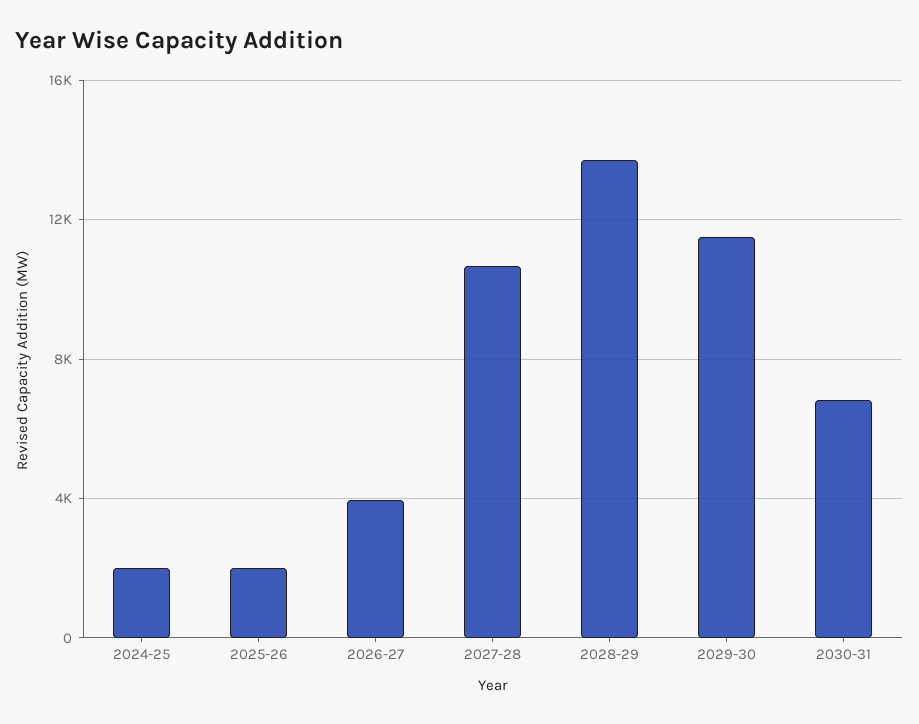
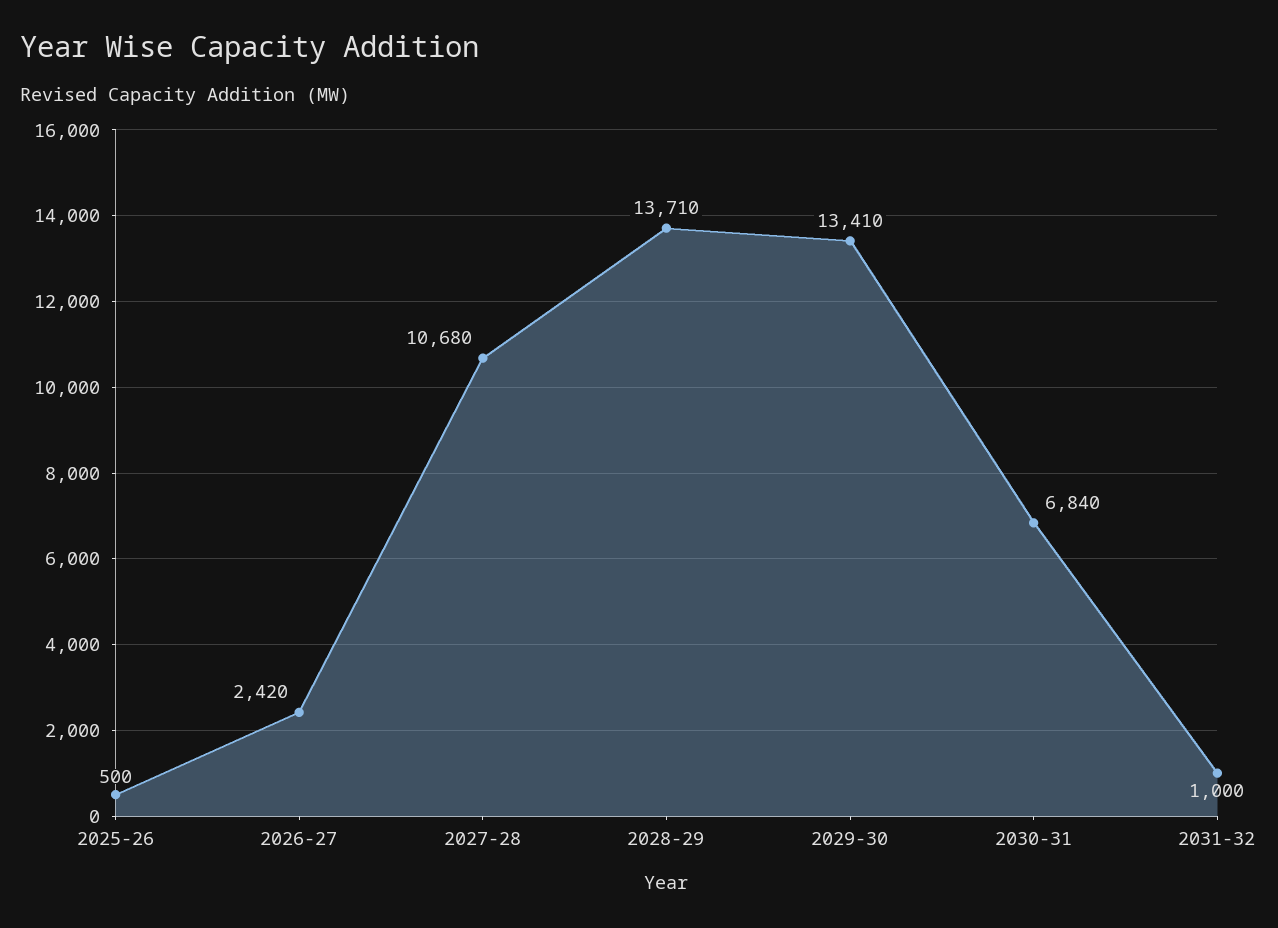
2024-25: 2000 -> none
2025-26: 2000 -> 500
2026-27: 4000 -> 2420
2029-30: 11500 -> 13410
2031-32: none -> 1000

